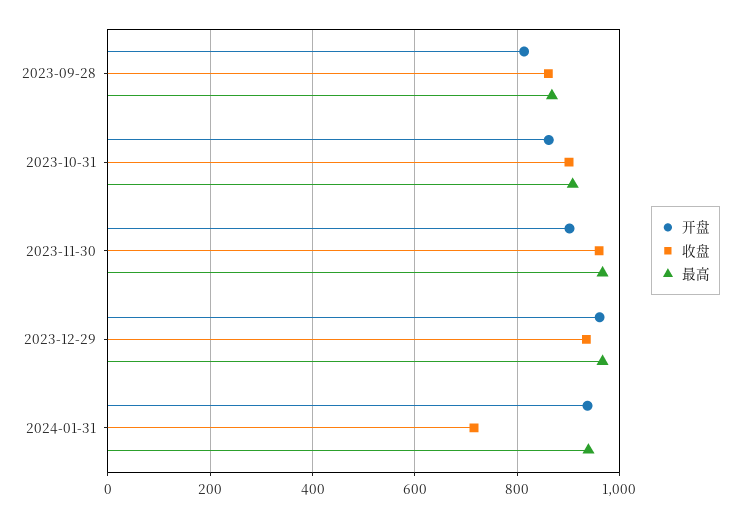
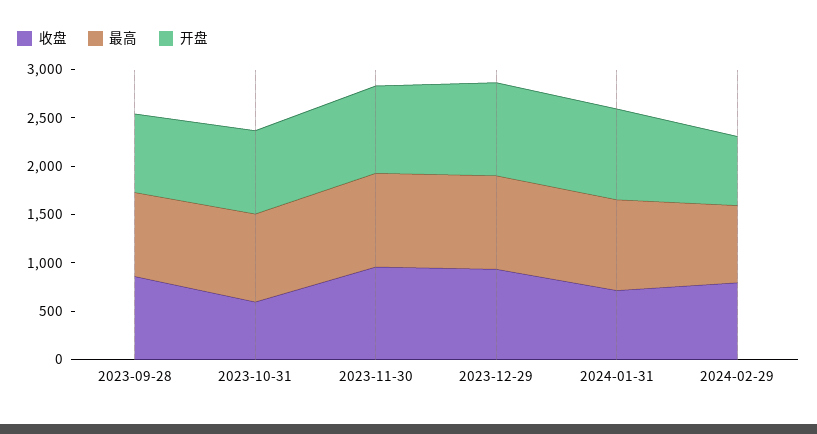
收盘, 2023-10-31: 900 -> 600
收盘, 2024-02-29: none -> 800
最高, 2024-02-29: none -> 800
开盘, 2024-02-29: none -> 700

